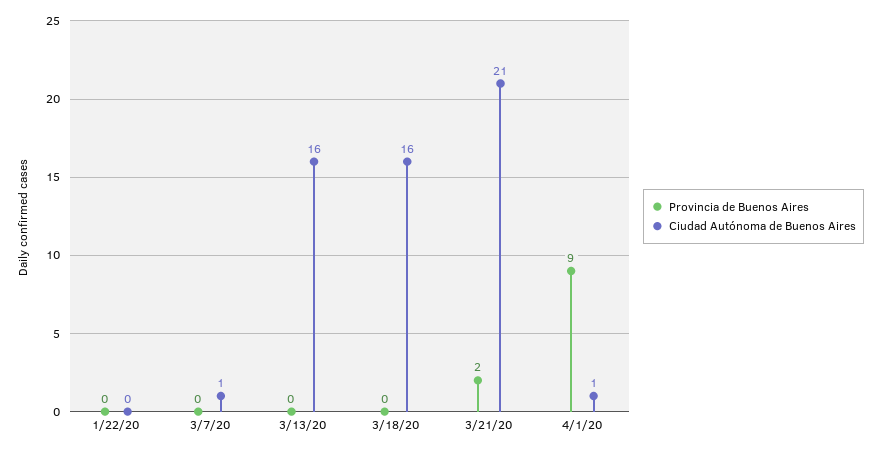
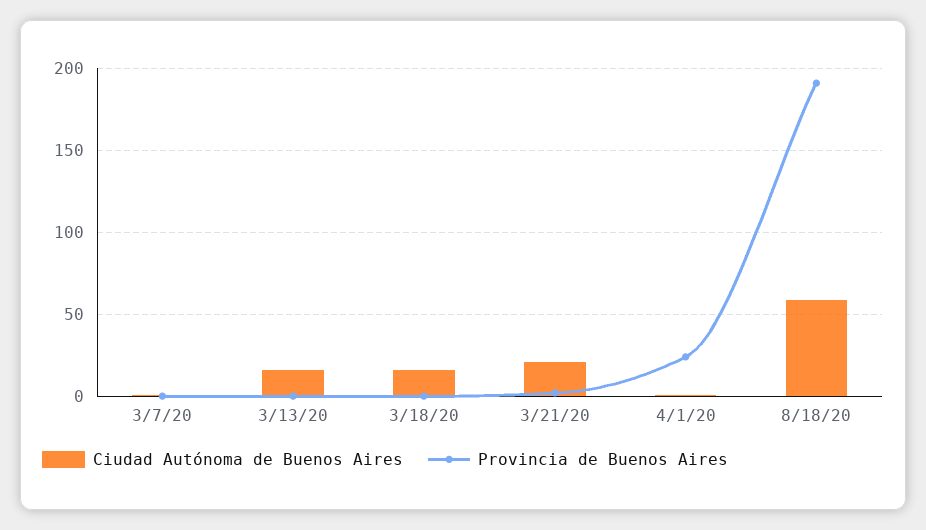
Provincia de Buenos Aires, 1/22/20: 0 -> none
Ciudad Autónoma de Buenos Aires, 1/22/20: 0 -> none
Provincia de Buenos Aires, 4/1/20: 9 -> 25
Ciudad Autónoma de Buenos Aires, 8/18/20: none -> 60
Provincia de Buenos Aires, 8/18/20: none -> 190

